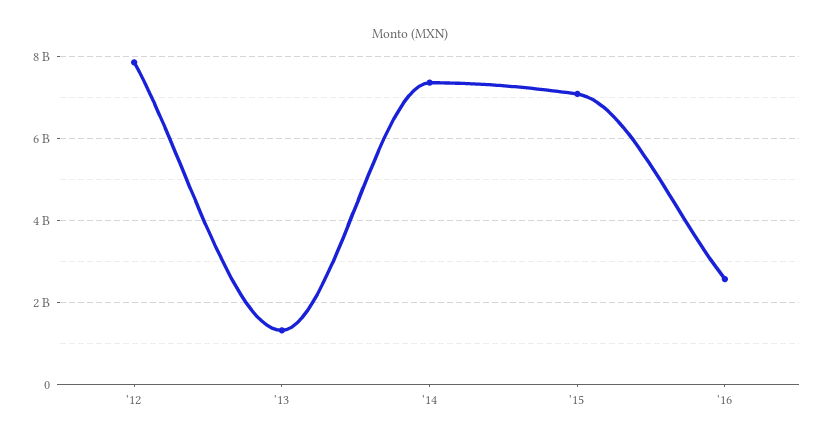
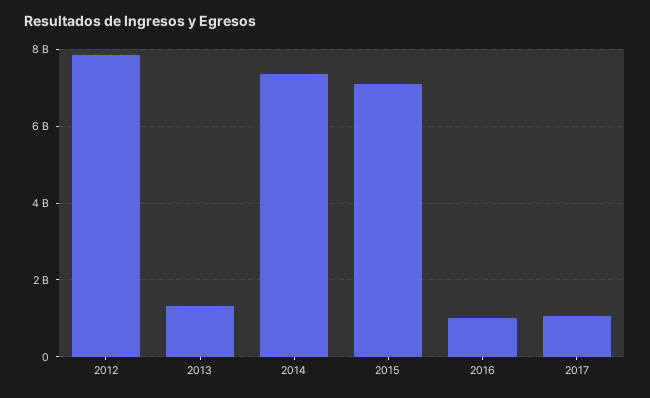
'16: 2600000000 -> 1000000000
2017: none -> 1000000000

